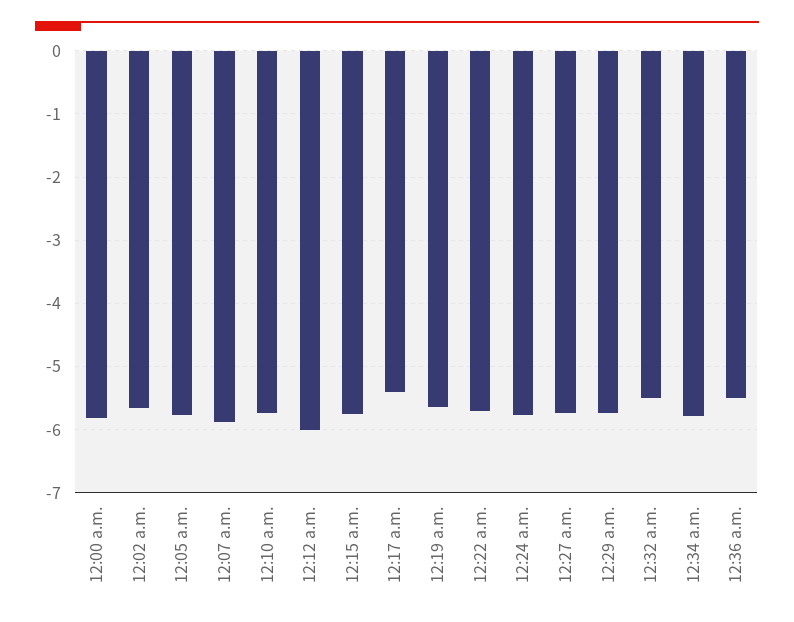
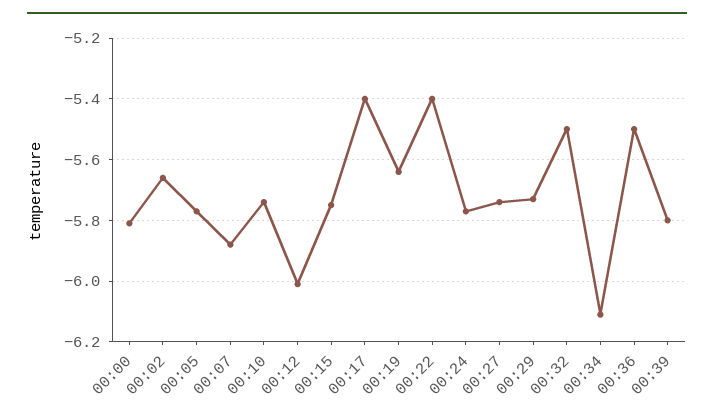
12:22 a.m.: -5.7 -> -5.4
12:34 a.m.: -5.8 -> -6.1
00:39: none -> -5.8

